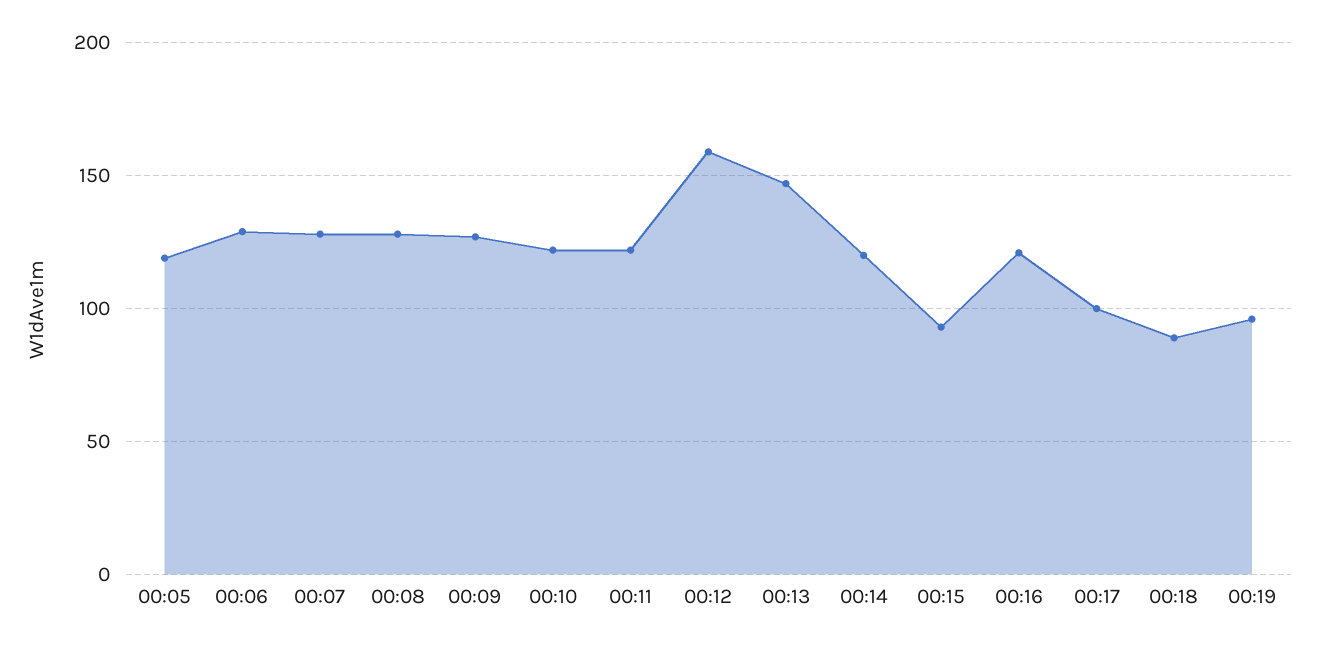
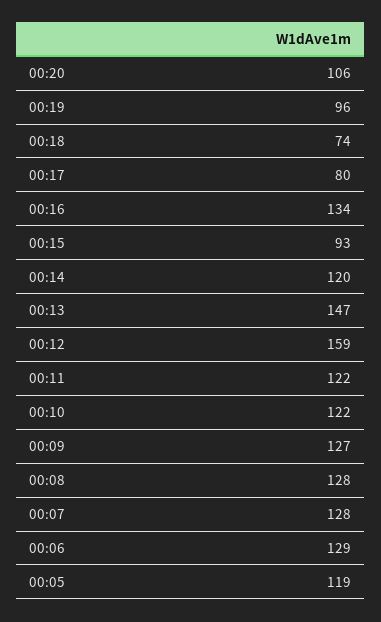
00:16: 120 -> 134
00:17: 100 -> 80
00:18: 90 -> 74
00:20: none -> 106

